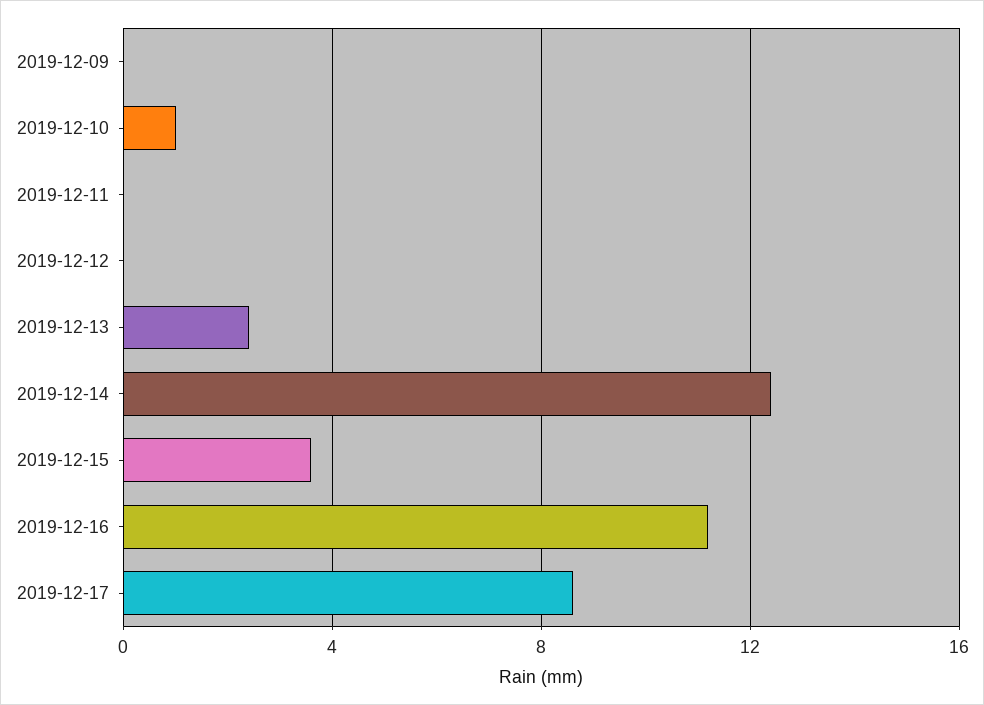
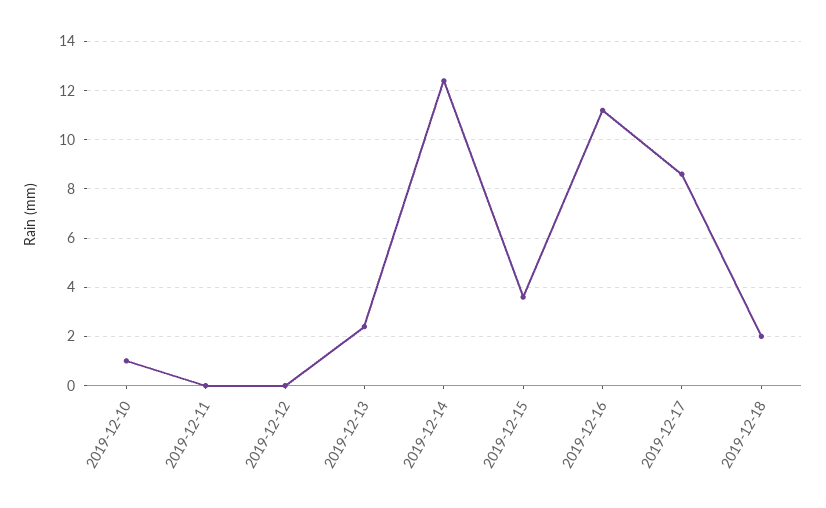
2019-12-09: 0 -> none
2019-12-18: none -> 2

